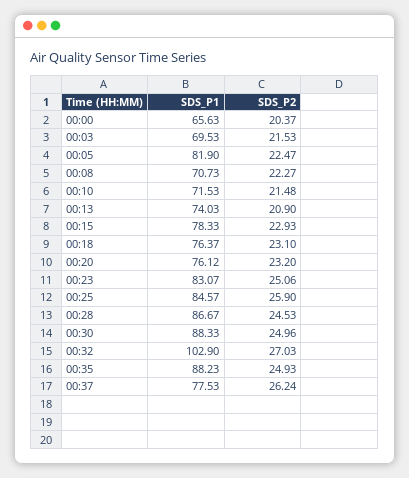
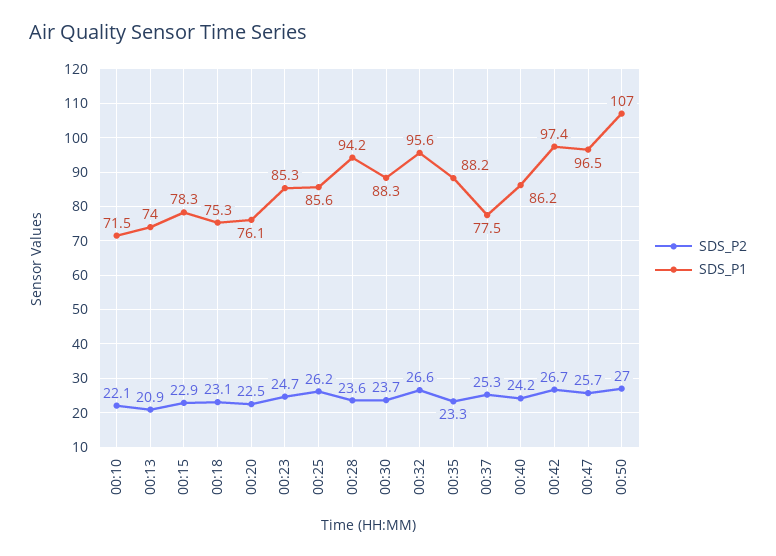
SDS_P1, 00:00: 65.63 -> none
SDS_P2, 00:00: 20.37 -> none
SDS_P1, 00:03: 69.53 -> none
SDS_P2, 00:03: 21.53 -> none
SDS_P1, 00:05: 81.9 -> none
SDS_P2, 00:05: 22.47 -> none
SDS_P1, 00:08: 70.73 -> none
SDS_P2, 00:08: 22.27 -> none
SDS_P2, 00:10: 21.48 -> 22.1
SDS_P1, 00:18: 76.37 -> 75.3
SDS_P2, 00:20: 23.2 -> 22.5
SDS_P1, 00:23: 83.07 -> 85.3
SDS_P2, 00:23: 25.06 -> 24.7
SDS_P1, 00:25: 84.57 -> 85.6
SDS_P2, 00:25: 25.9 -> 26.2
SDS_P1, 00:28: 86.67 -> 94.2
SDS_P2, 00:28: 24.53 -> 23.6
SDS_P2, 00:30: 24.96 -> 23.7
SDS_P1, 00:32: 102.9 -> 95.6
SDS_P2, 00:32: 27.03 -> 26.6
SDS_P2, 00:35: 24.93 -> 23.3
SDS_P2, 00:37: 26.24 -> 25.3
SDS_P2, 00:40: none -> 24.2
SDS_P1, 00:40: none -> 86.2
SDS_P2, 00:42: none -> 26.7
SDS_P1, 00:42: none -> 97.4
SDS_P2, 00:47: none -> 25.7
SDS_P1, 00:47: none -> 96.5
SDS_P2, 00:50: none -> 27
SDS_P1, 00:50: none -> 107

